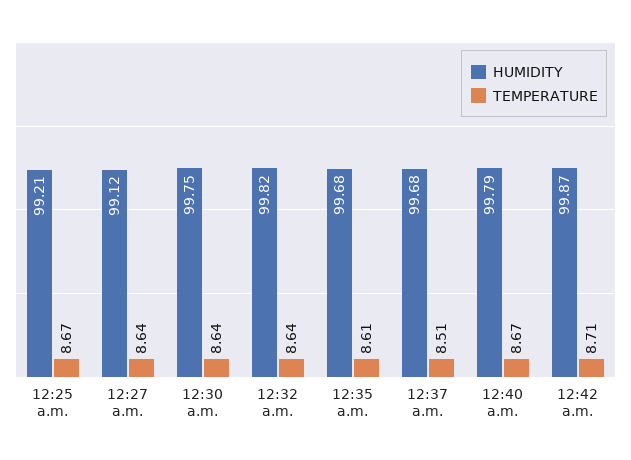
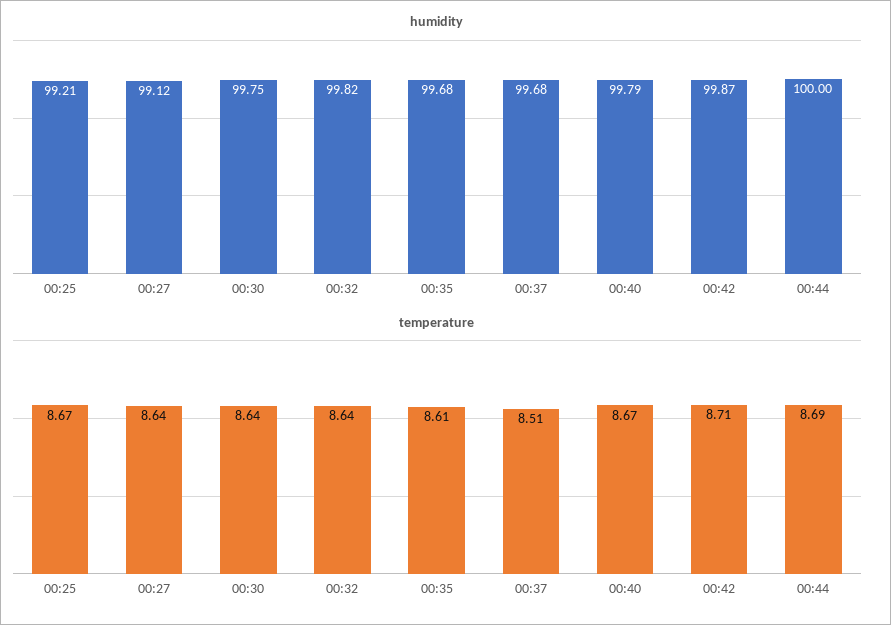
HUMIDITY, 00:44: none -> 100
TEMPERATURE, 00:44: none -> 8.69

